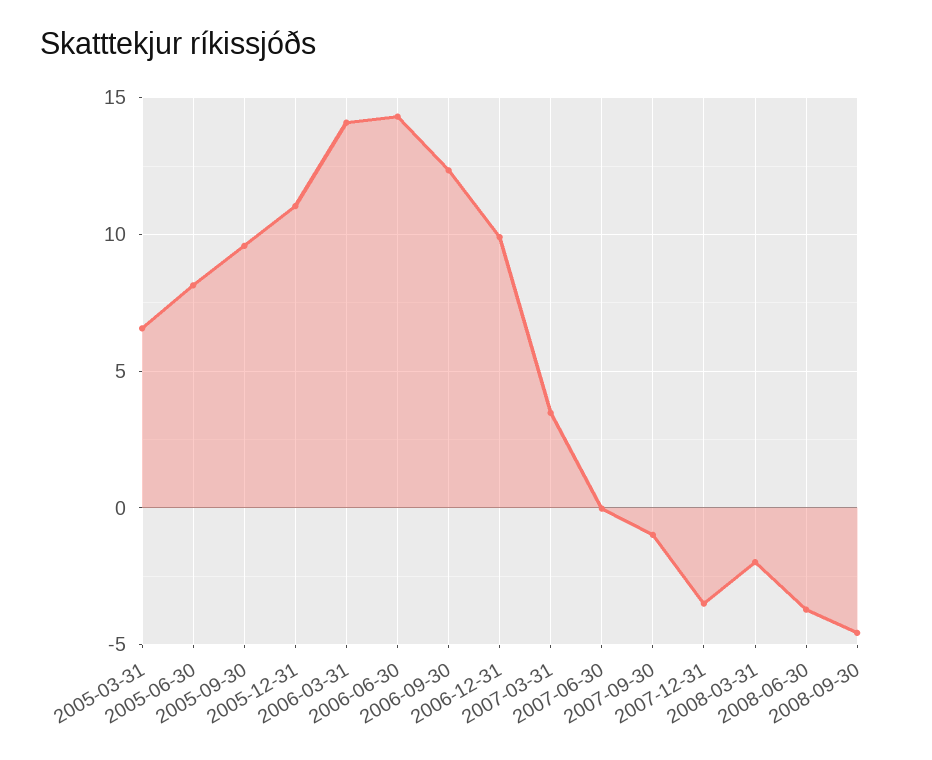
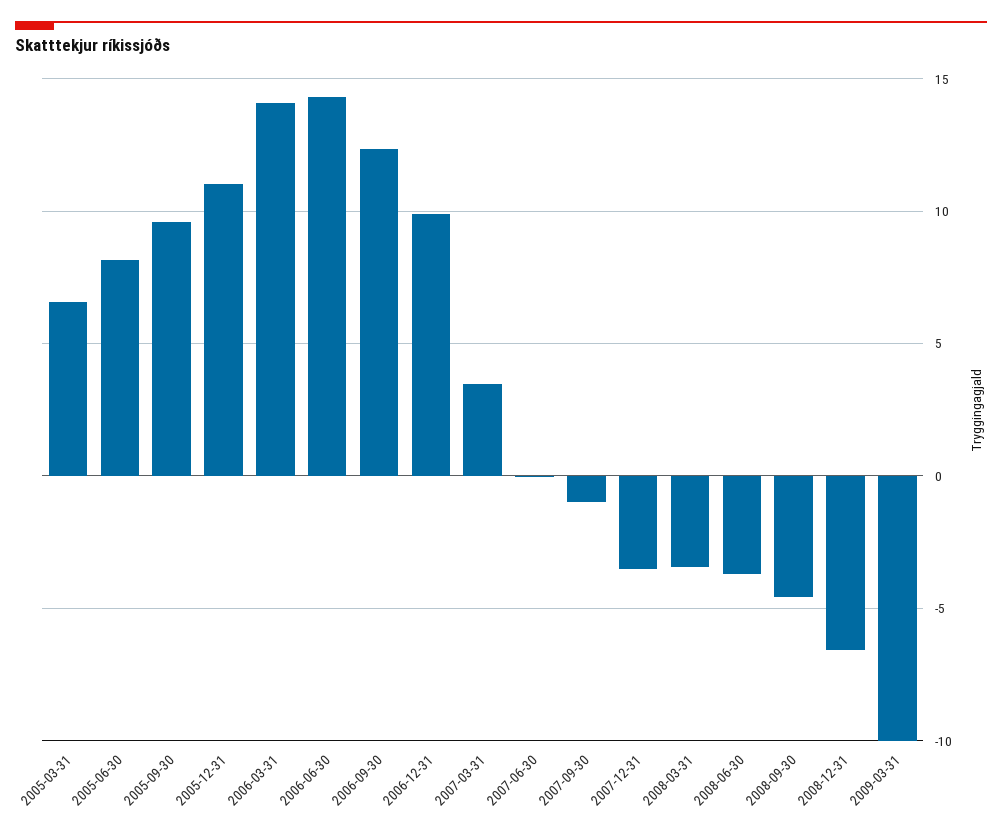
2008-03-31: -2 -> -3.5
2008-12-31: none -> -6.5
2009-03-31: none -> -10

